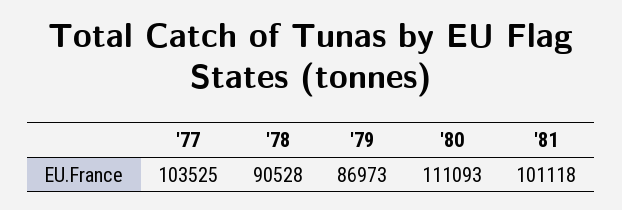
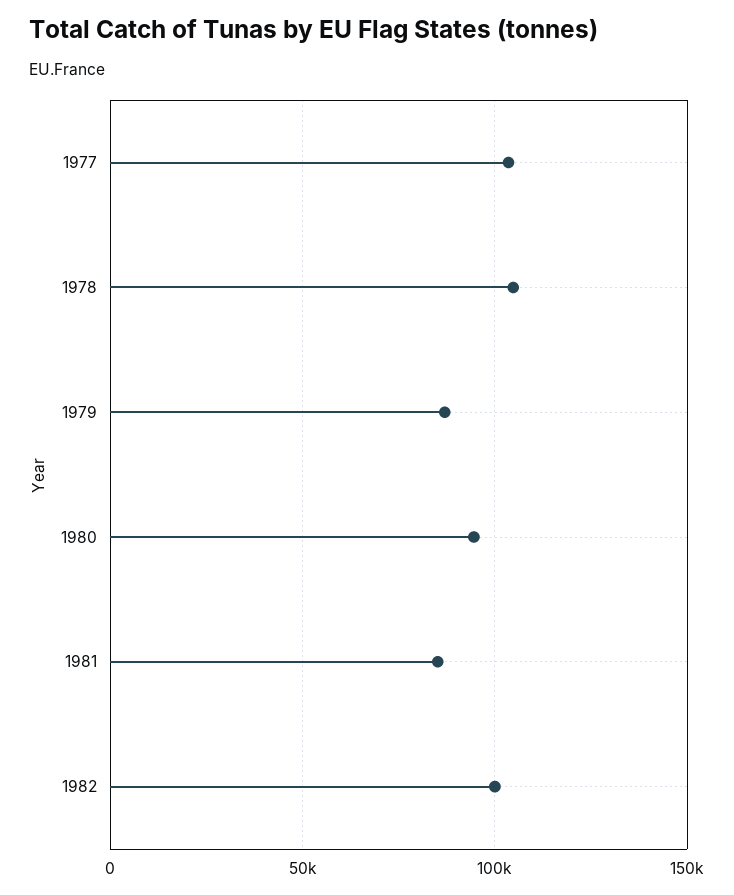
'78: 90528 -> 105000
'80: 111093 -> 95000
'81: 101118 -> 85000
1982: none -> 100000

